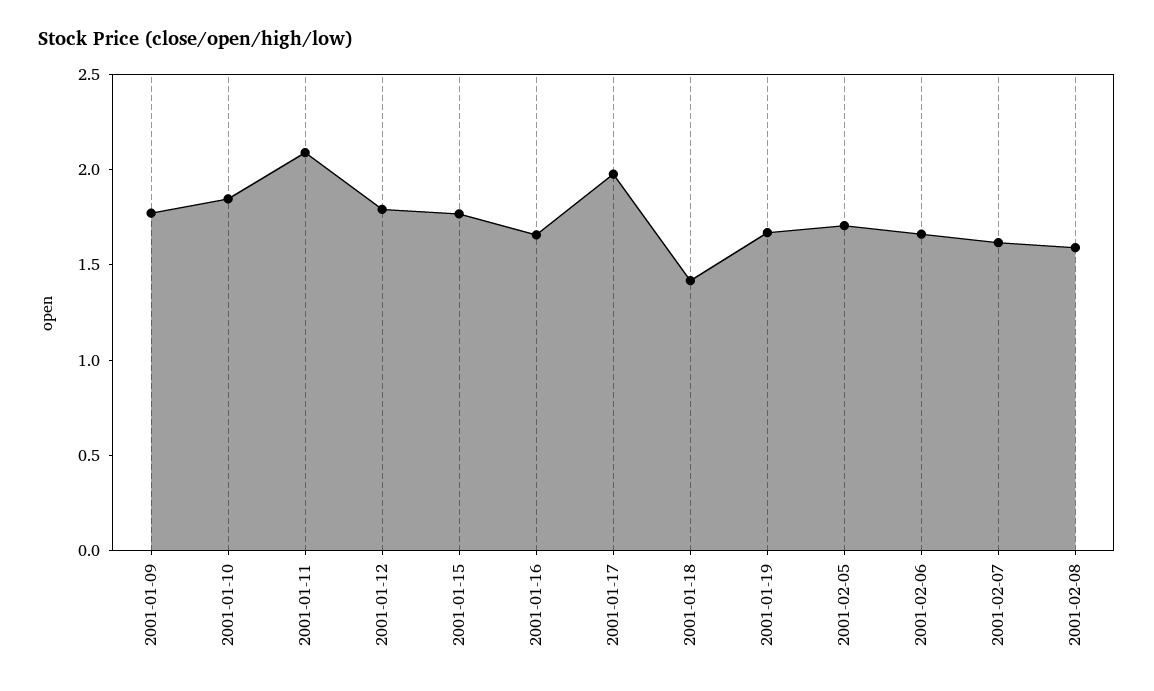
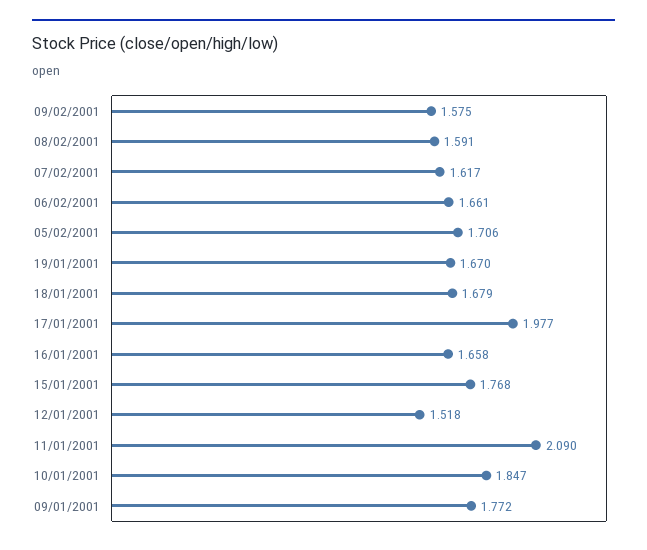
2001-01-12: 1.8 -> 1.518
2001-01-18: 1.4 -> 1.679
09/02/2001: none -> 1.575

